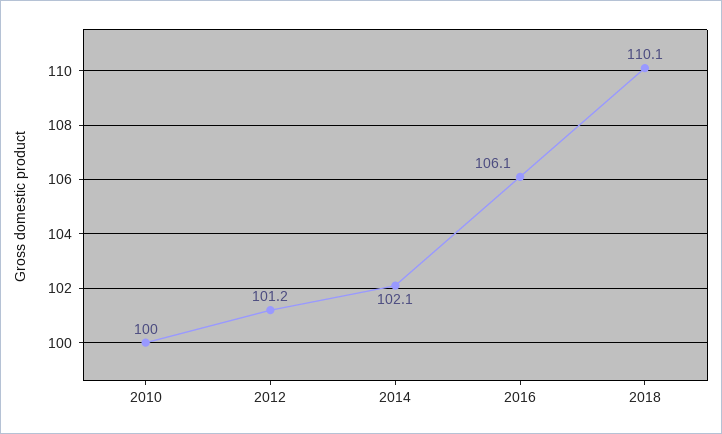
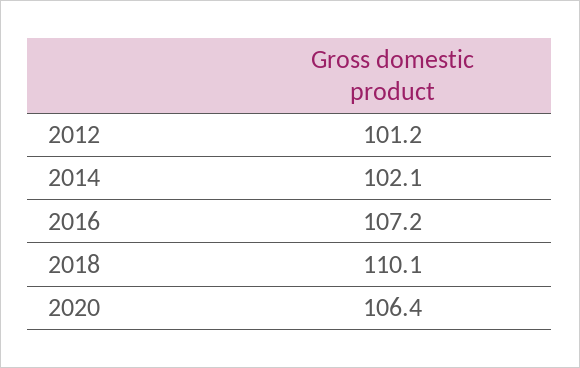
2010: 100 -> none
2016: 106.1 -> 107.2
2020: none -> 106.4

